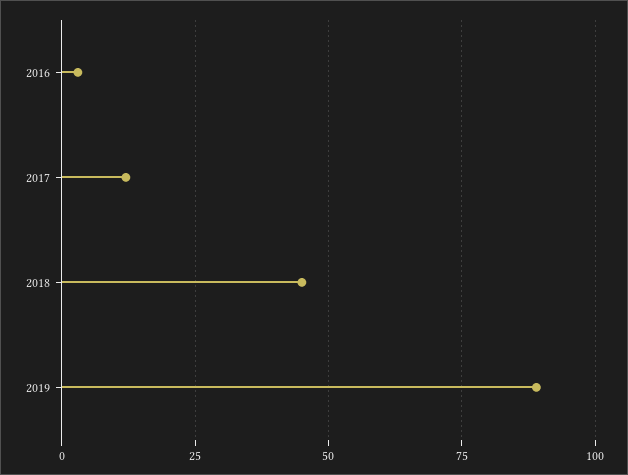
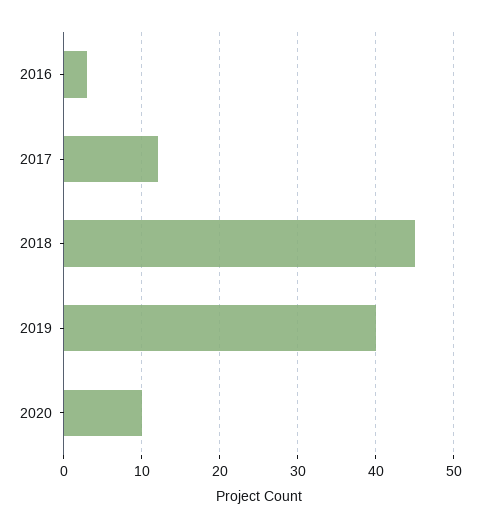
2019: 90 -> 40
2020: none -> 10

